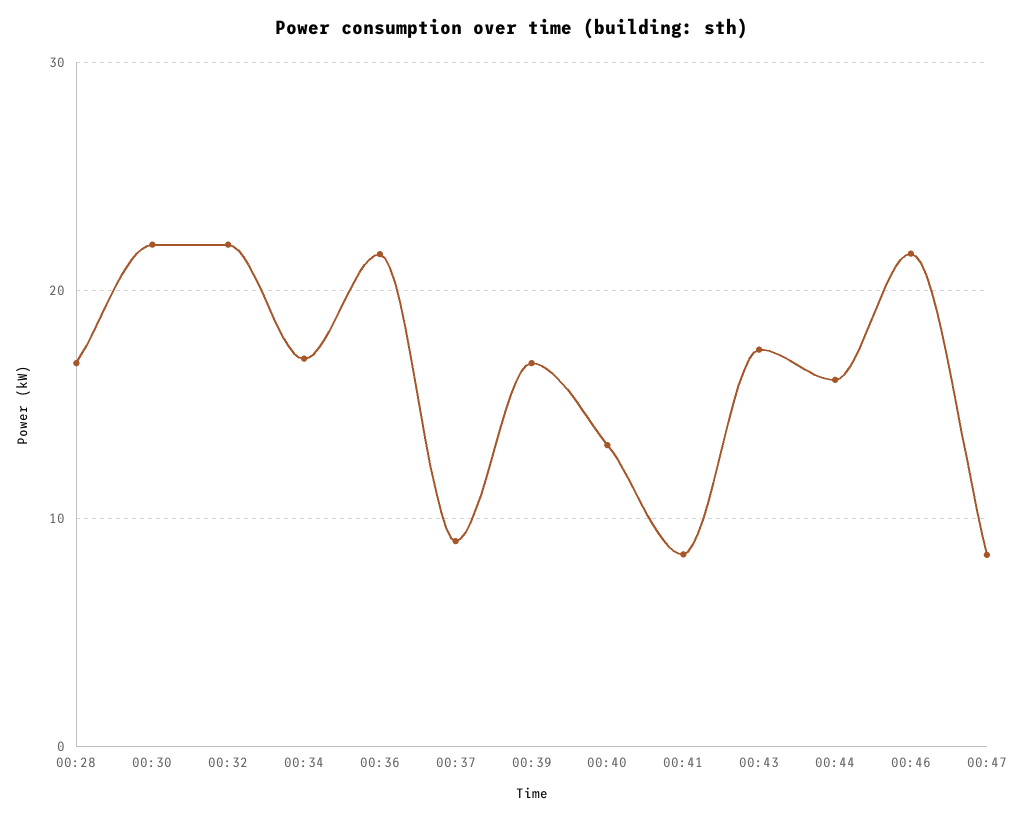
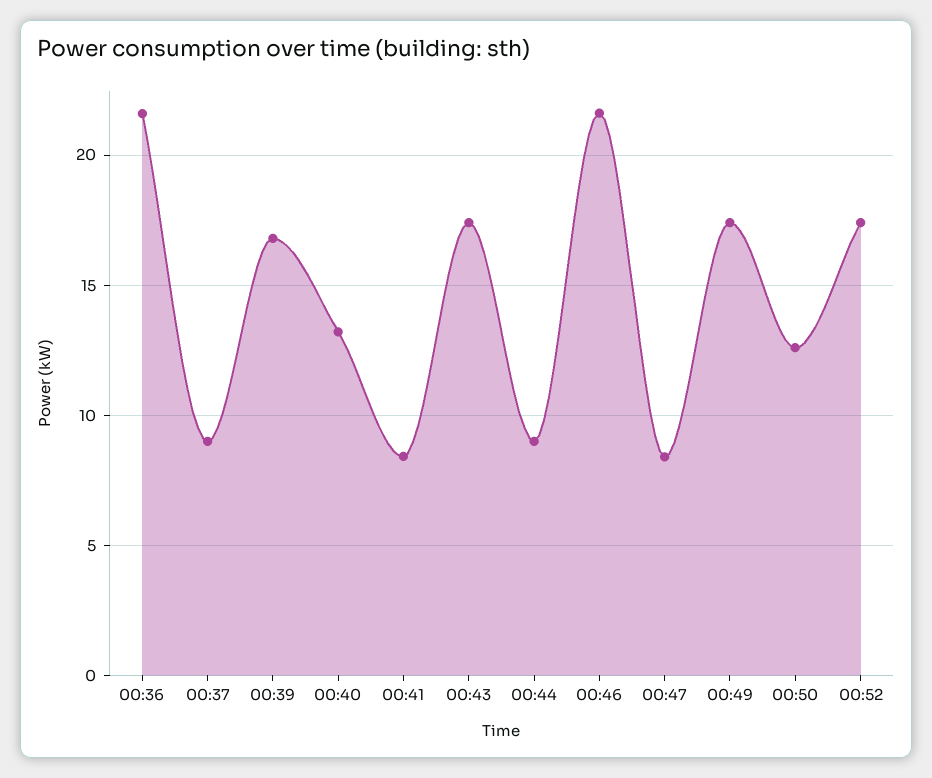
00:28: 17 -> none
00:30: 22 -> none
00:32: 22 -> none
00:34: 17 -> none
00:44: 16 -> 9
00:49: none -> 17.5
00:50: none -> 12.5
00:52: none -> 17.5

